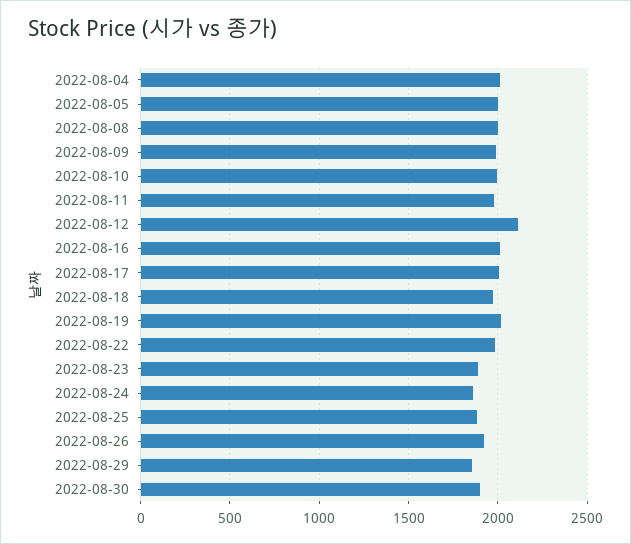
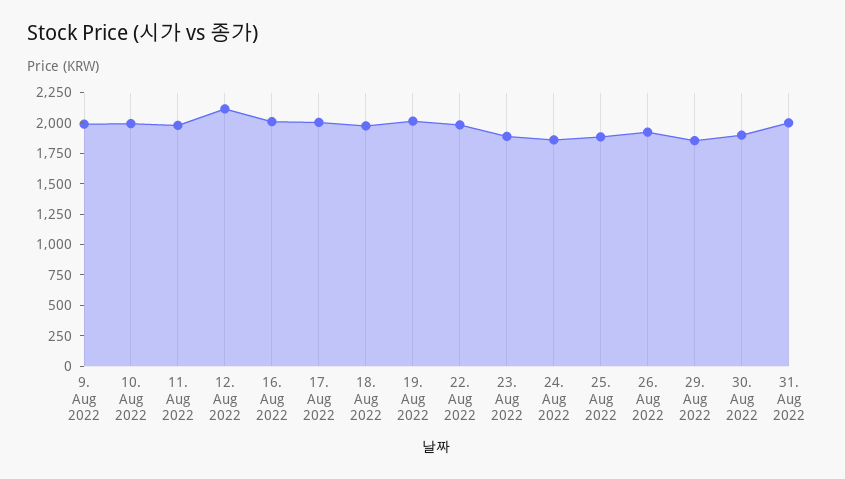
2022-08-04: 2000 -> none
2022-08-05: 2000 -> none
2022-08-08: 2000 -> none
31. Aug 2022: none -> 2000

